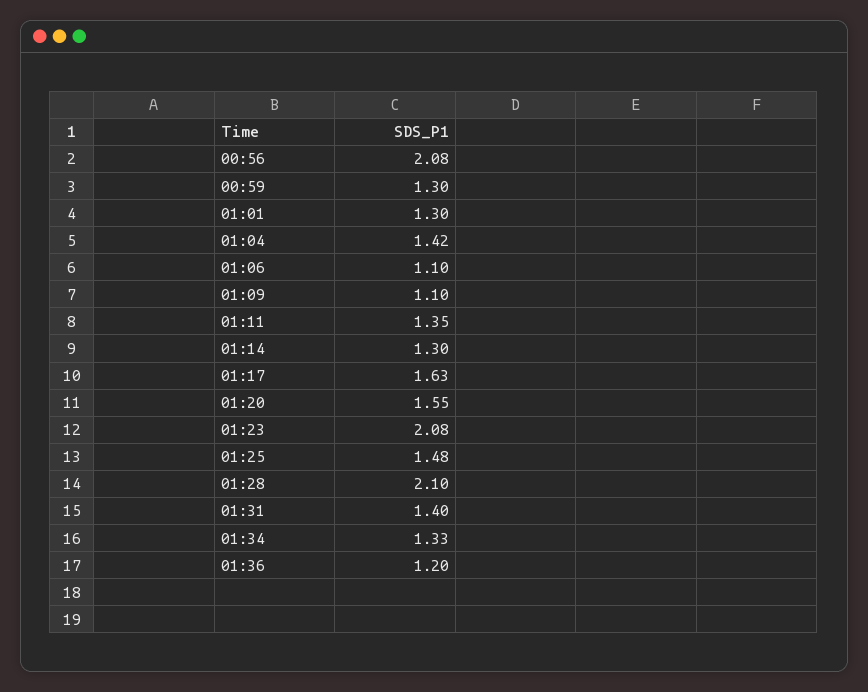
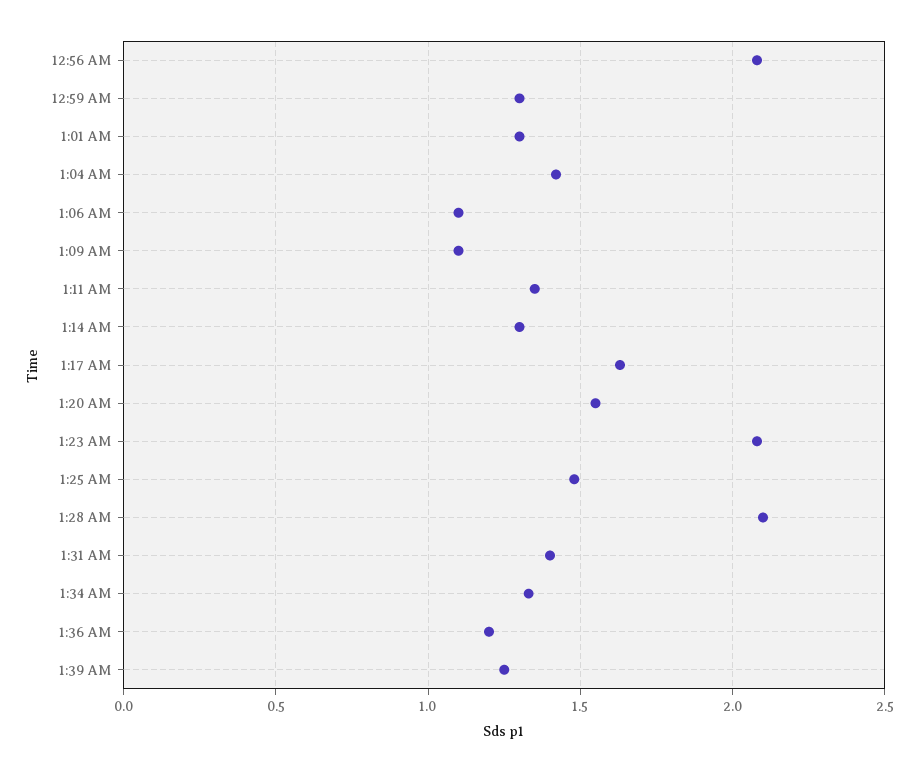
1:39 AM: none -> 1.25

